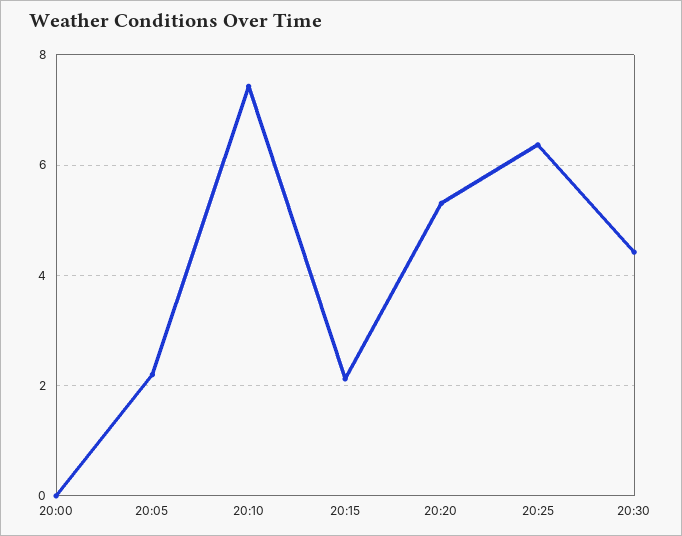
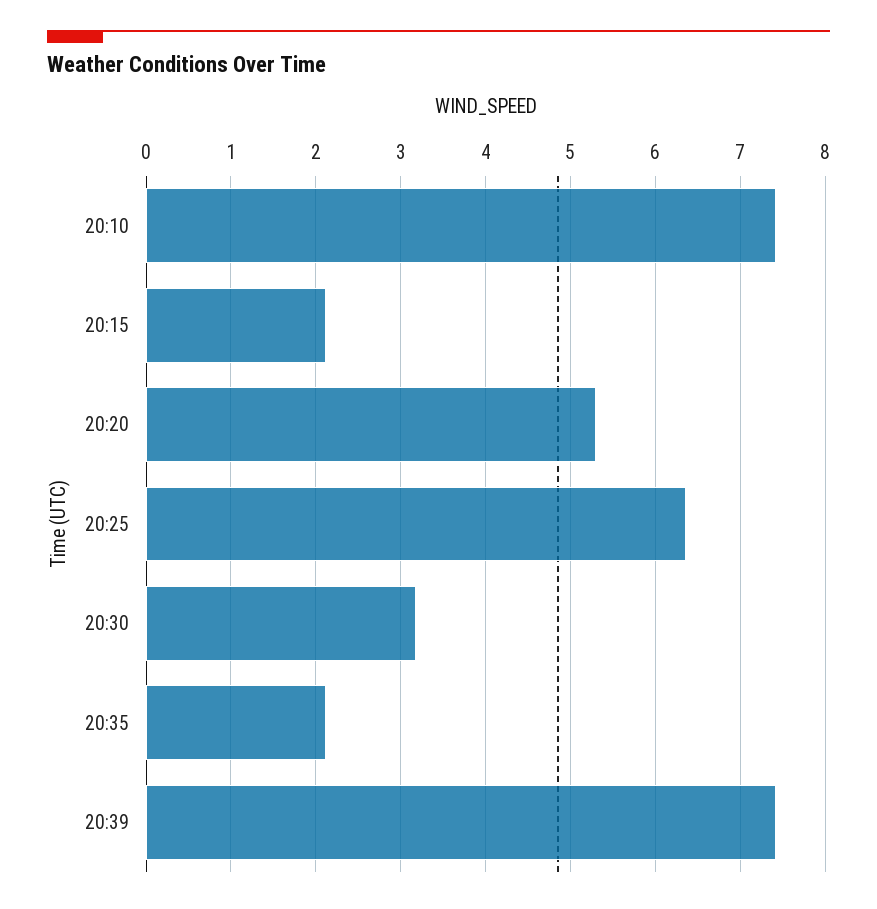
20:00: 0 -> none
20:05: 2.2 -> none
20:30: 4.4 -> 3.2
20:35: none -> 2.1
20:39: none -> 7.4

